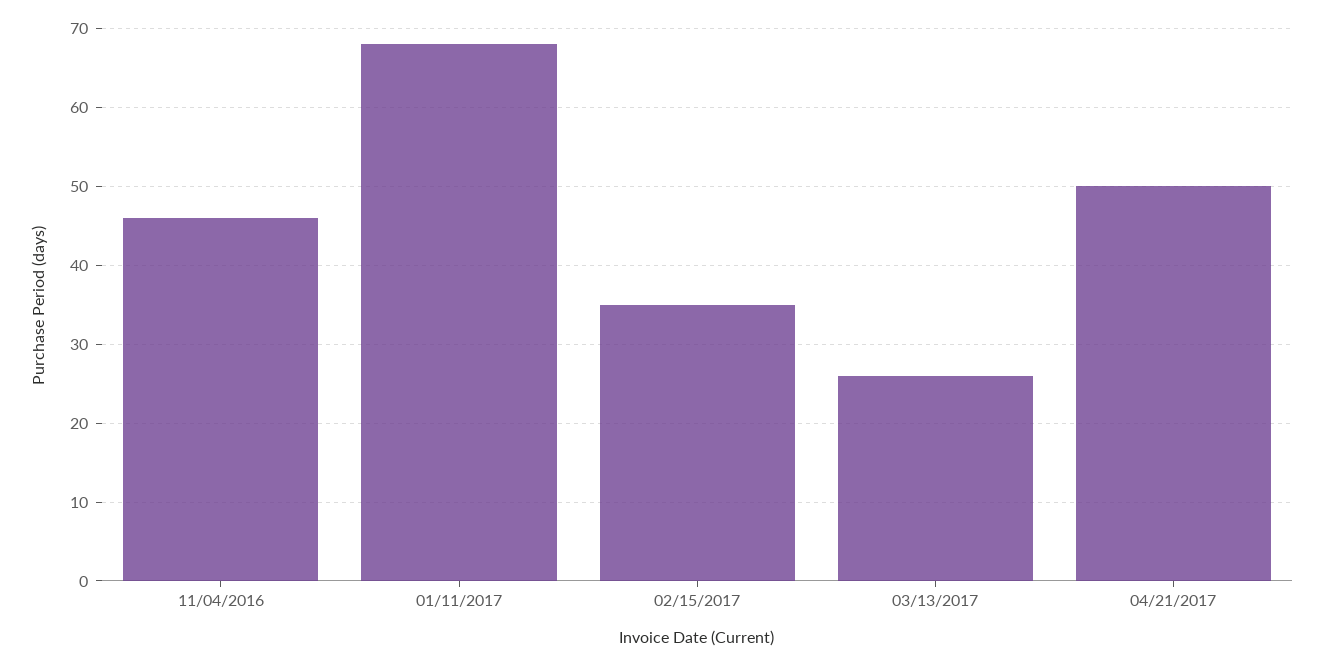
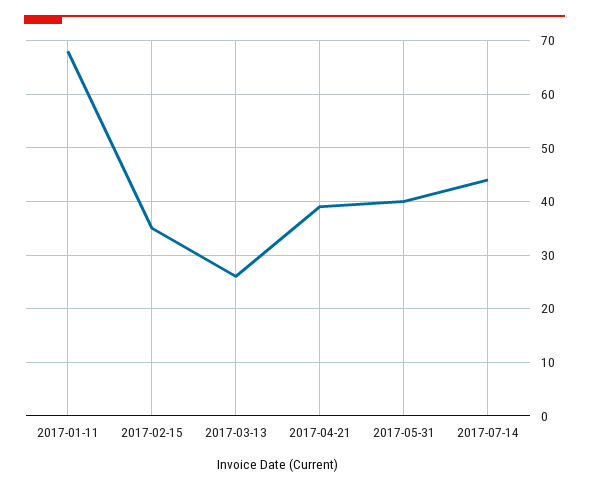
11/04/2016: 46 -> none
04/21/2017: 50 -> 40
2017-05-31: none -> 40
2017-07-14: none -> 45

